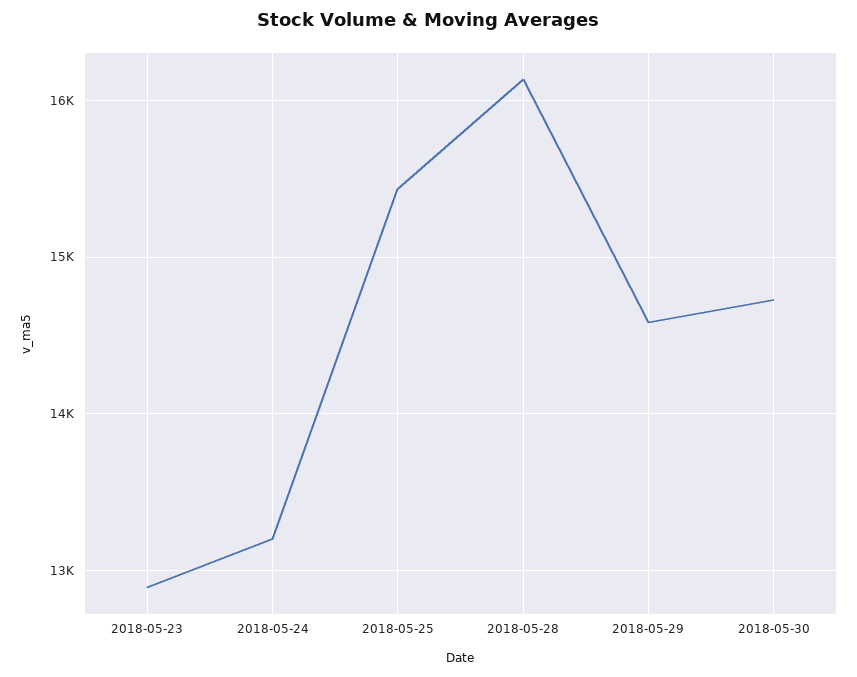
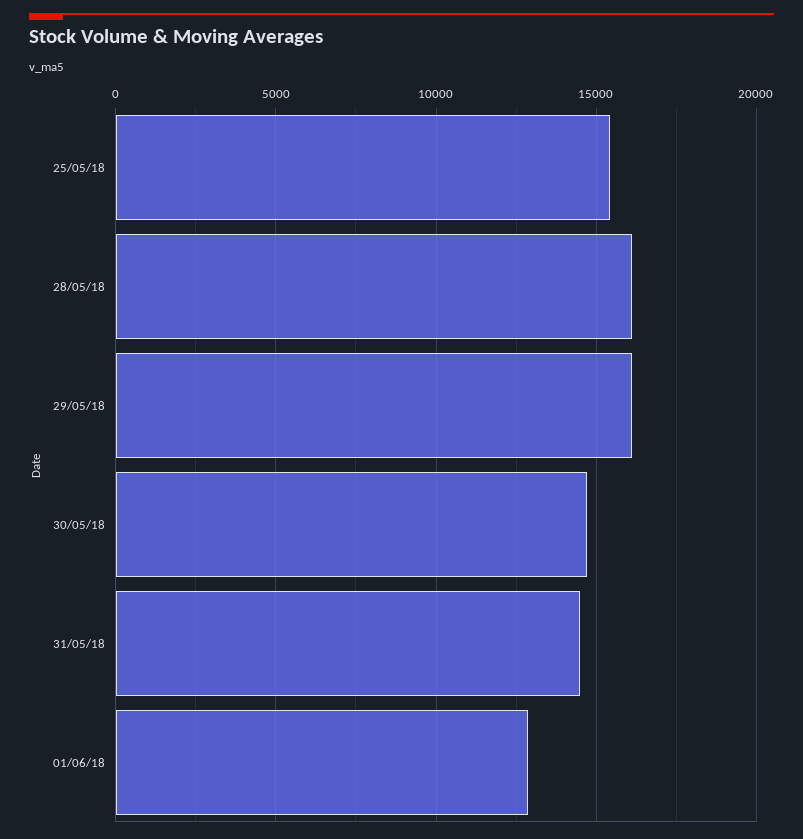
2018-05-23: 12900 -> none
2018-05-24: 13200 -> none
2018-05-29: 14600 -> 16000
31/05/18: none -> 14500
01/06/18: none -> 13000

